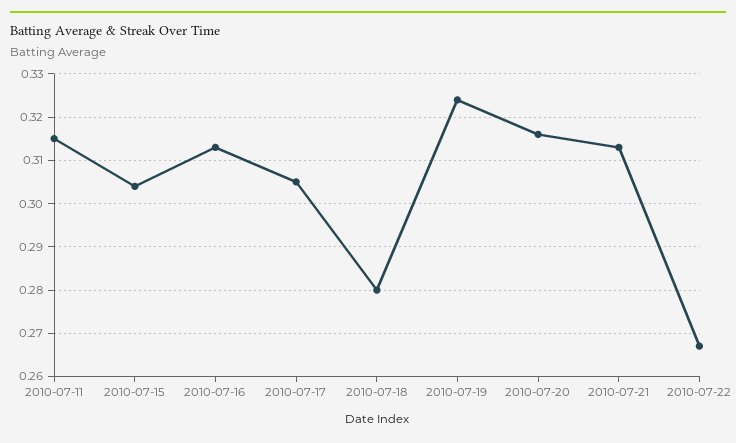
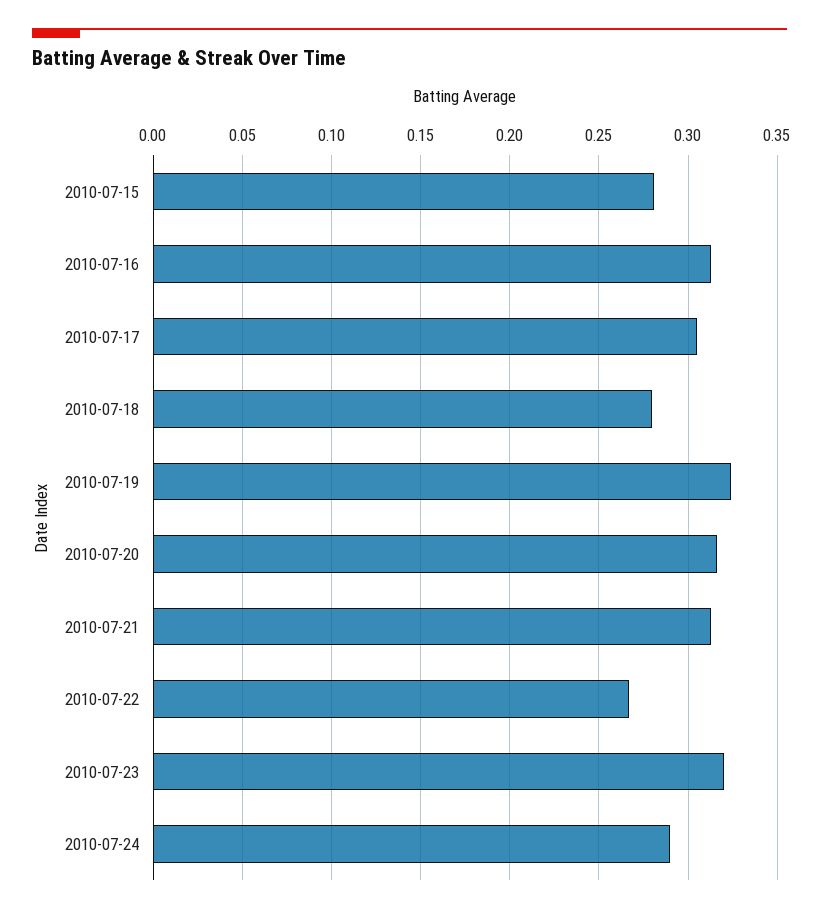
2010-07-11: 0.315 -> none
2010-07-15: 0.305 -> 0.28
2010-07-23: none -> 0.32
2010-07-24: none -> 0.29

